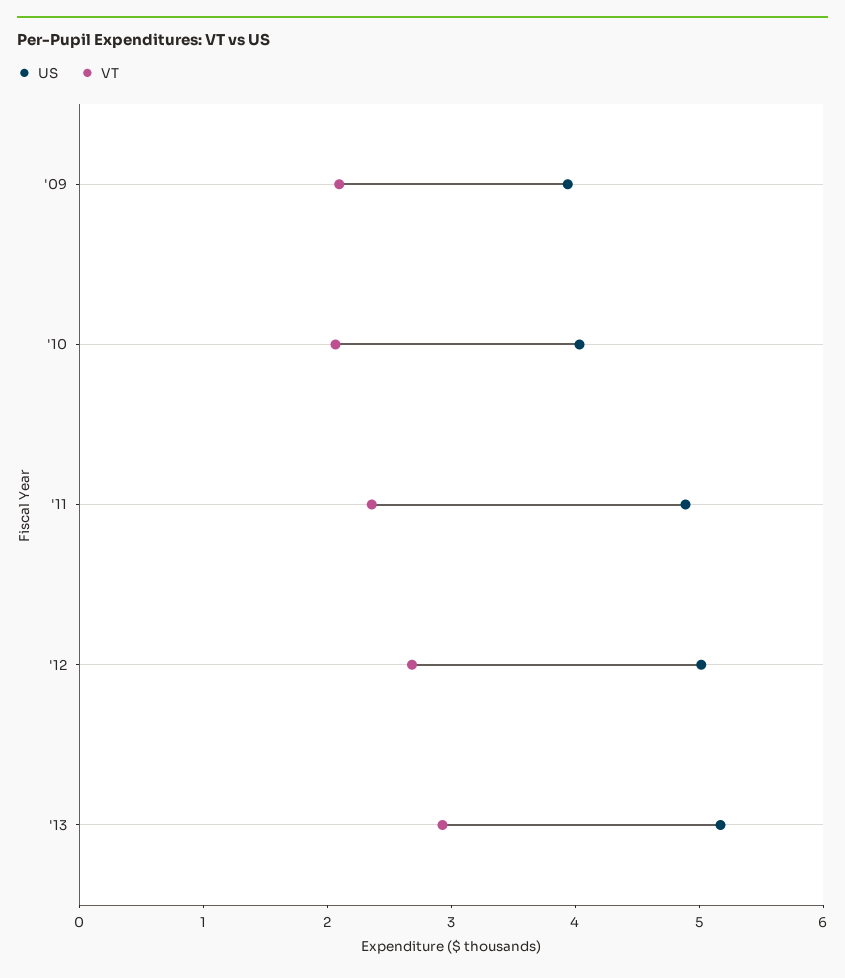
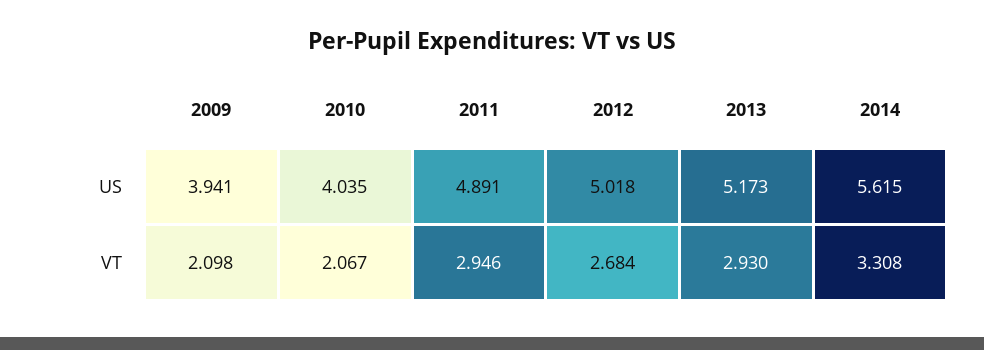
VT, '11: 2.4 -> 2.946
US, 2014: none -> 5.615
VT, 2014: none -> 3.308

